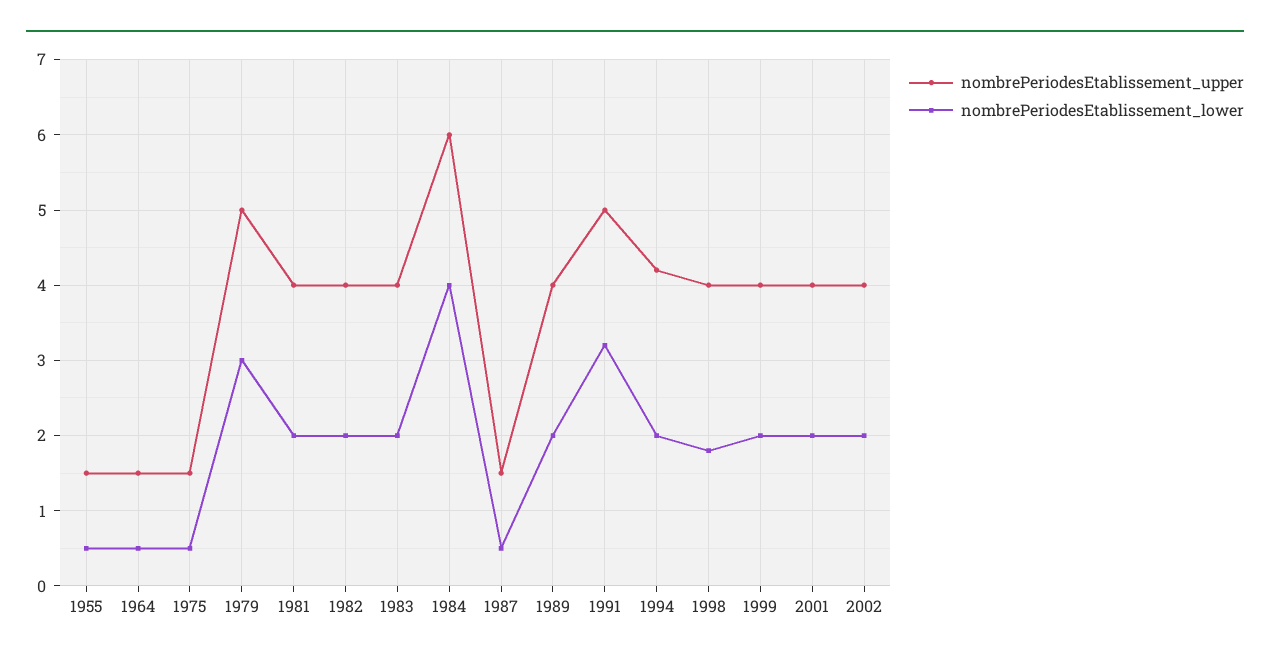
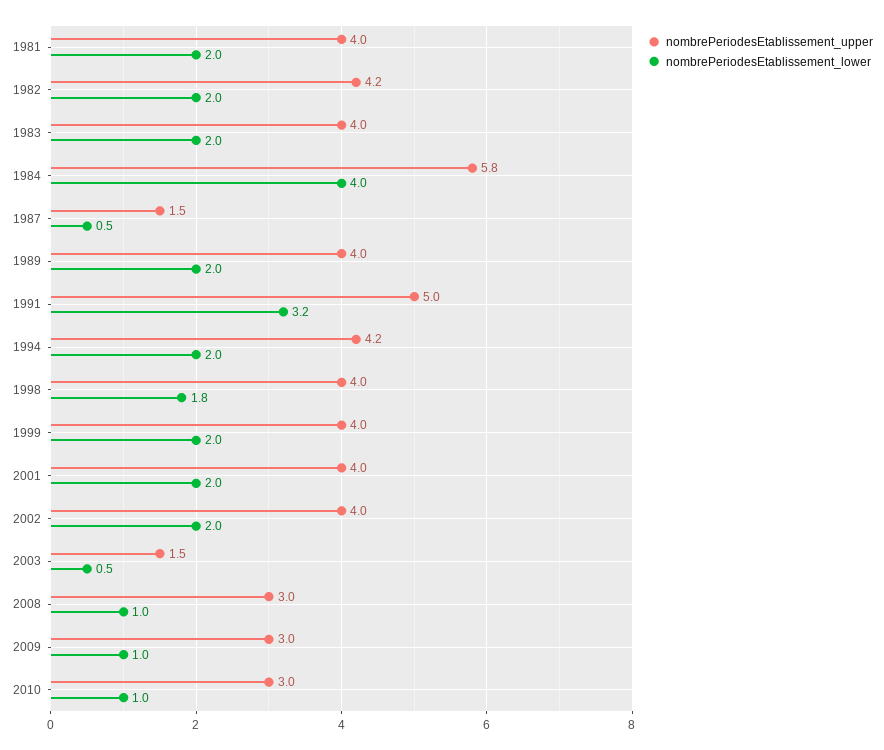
nombrePeriodesEtablissement_upper, 1955: 1.5 -> none
nombrePeriodesEtablissement_lower, 1955: 0.5 -> none
nombrePeriodesEtablissement_upper, 1964: 1.5 -> none
nombrePeriodesEtablissement_lower, 1964: 0.5 -> none
nombrePeriodesEtablissement_upper, 1975: 1.5 -> none
nombrePeriodesEtablissement_lower, 1975: 0.5 -> none
nombrePeriodesEtablissement_upper, 1979: 5 -> none
nombrePeriodesEtablissement_lower, 1979: 3 -> none
nombrePeriodesEtablissement_upper, 1982: 4 -> 4.2
nombrePeriodesEtablissement_upper, 1984: 6 -> 5.8
nombrePeriodesEtablissement_upper, 2003: none -> 1.5
nombrePeriodesEtablissement_lower, 2003: none -> 0.5
nombrePeriodesEtablissement_upper, 2008: none -> 3
nombrePeriodesEtablissement_lower, 2008: none -> 1
nombrePeriodesEtablissement_upper, 2009: none -> 3
nombrePeriodesEtablissement_lower, 2009: none -> 1
nombrePeriodesEtablissement_upper, 2010: none -> 3
nombrePeriodesEtablissement_lower, 2010: none -> 1

